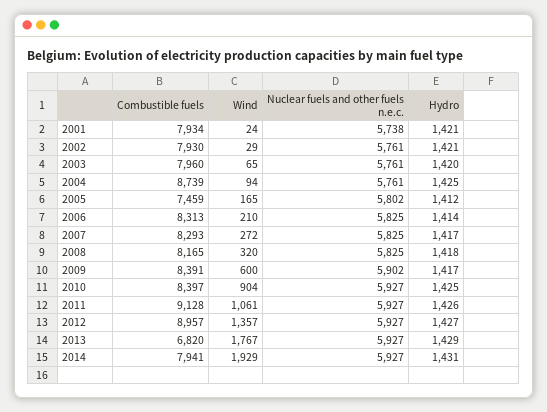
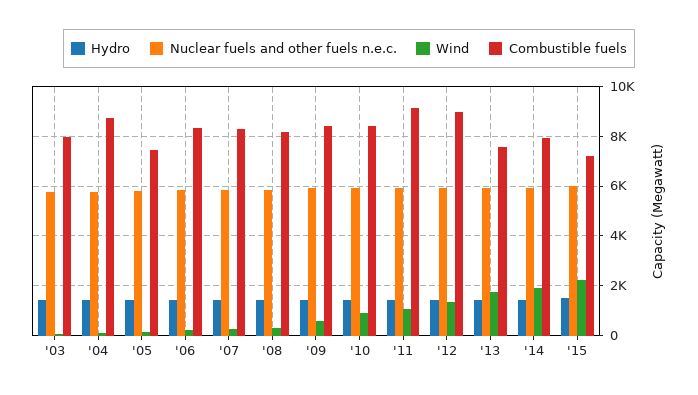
Combustible fuels, 2001: 7934 -> none
Wind, 2001: 24 -> none
Nuclear fuels and other fuels n.e.c., 2001: 5738 -> none
Hydro, 2001: 1421 -> none
Combustible fuels, 2002: 7930 -> none
Wind, 2002: 29 -> none
Nuclear fuels and other fuels n.e.c., 2002: 5761 -> none
Hydro, 2002: 1421 -> none
Combustible fuels, 2013: 6820 -> 7500
Hydro, '15: none -> 1500
Nuclear fuels and other fuels n.e.c., '15: none -> 6000
Wind, '15: none -> 2250
Combustible fuels, '15: none -> 7250

